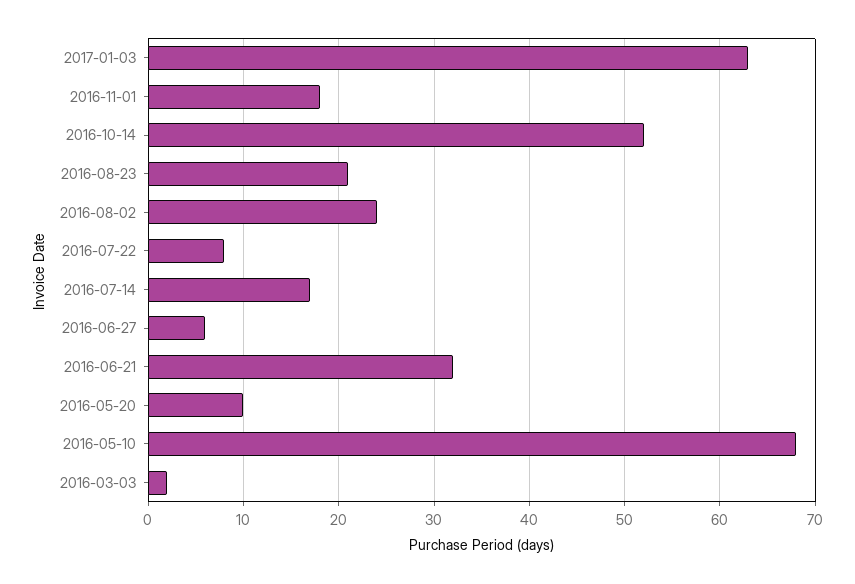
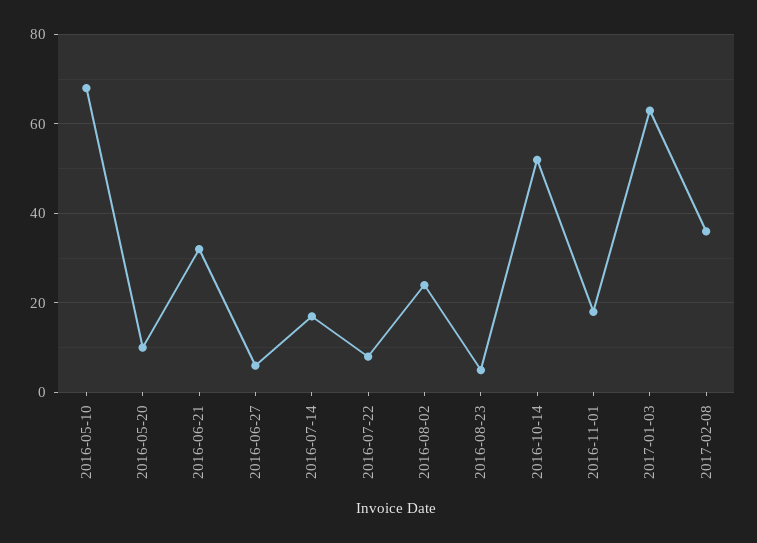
2016-08-23: 21 -> 5
2016-03-03: 2 -> none
2017-02-08: none -> 35

